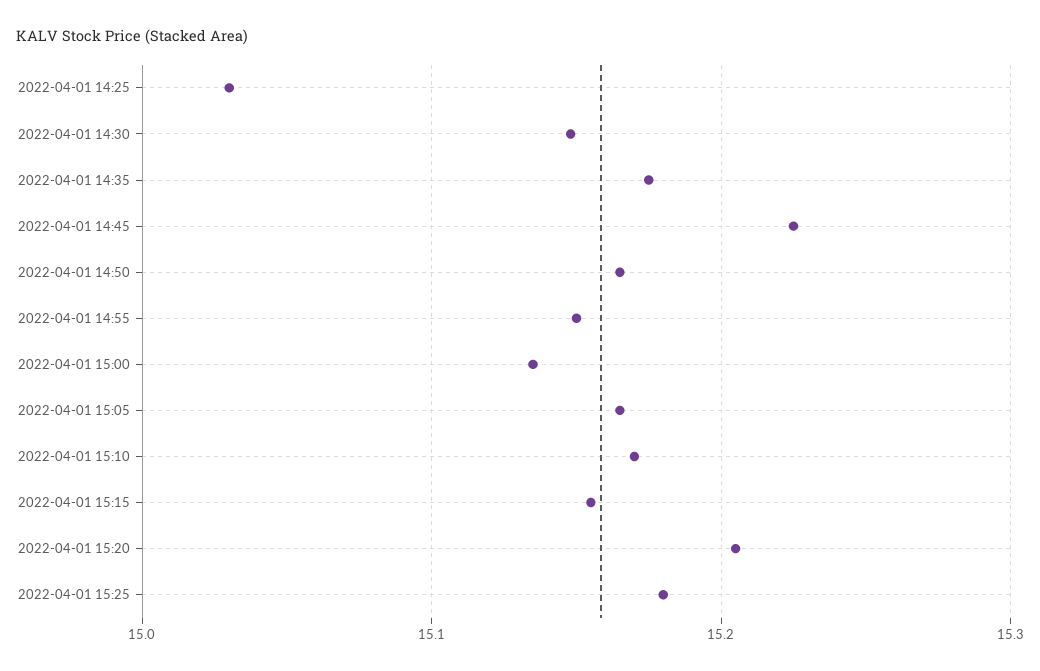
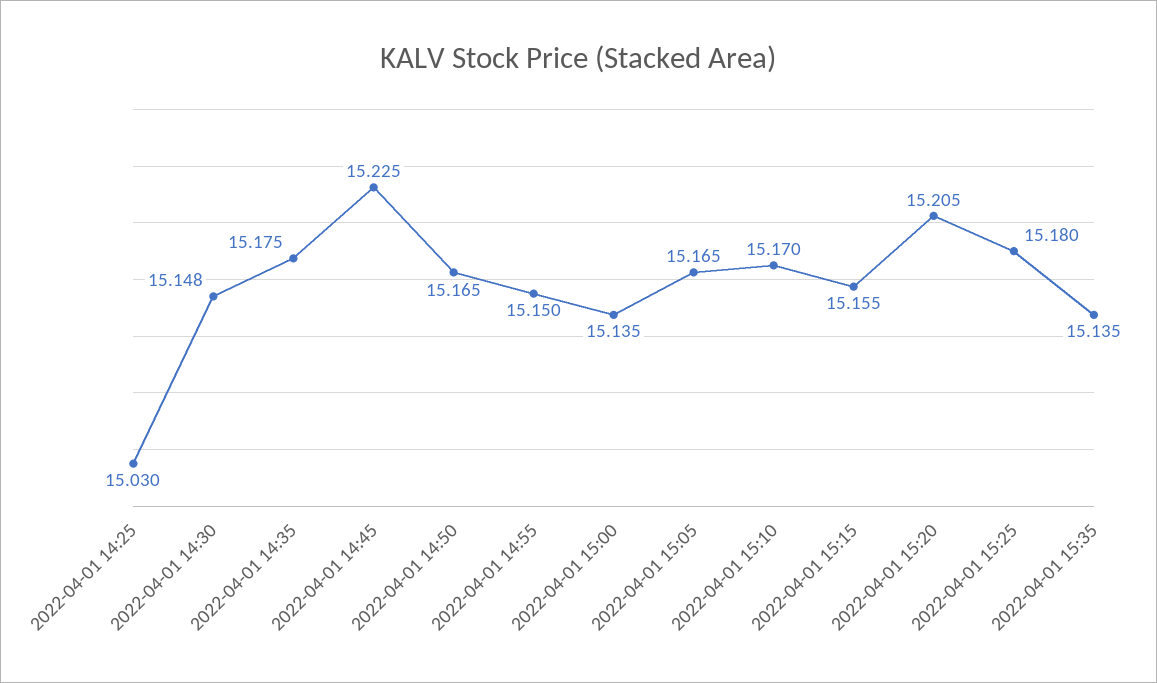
2022-04-01 15:35: none -> 15.135

